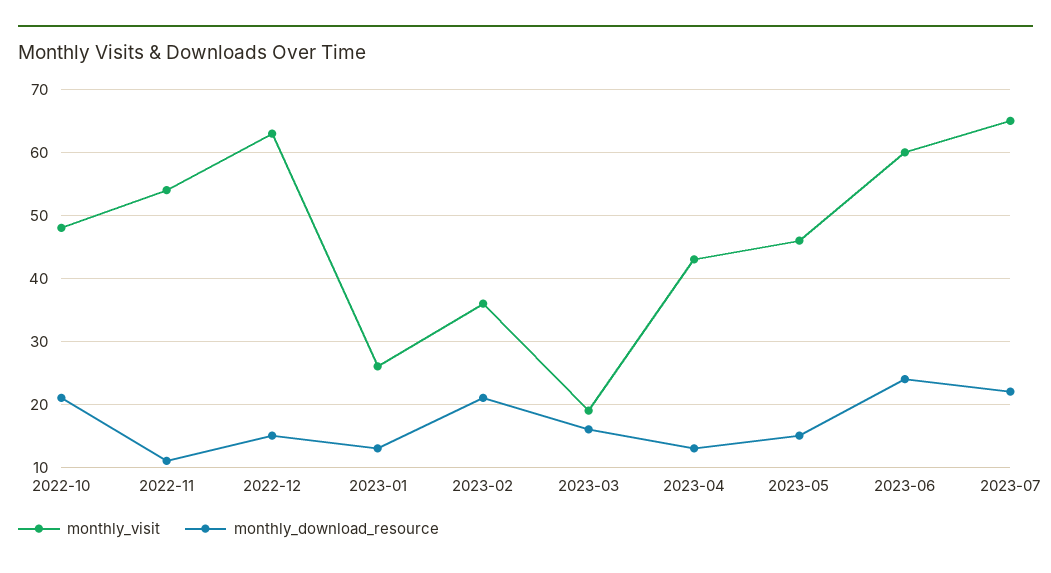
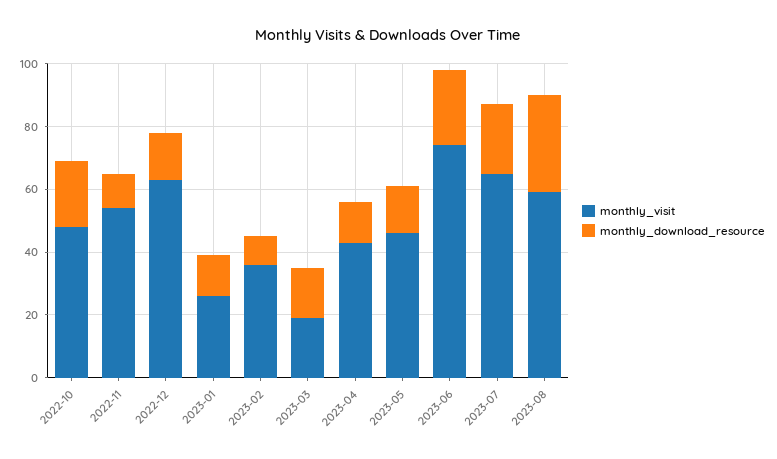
monthly_download_resource, 2023-02: 21 -> 10
monthly_visit, 2023-06: 60 -> 75
monthly_visit, 2023-08: none -> 60
monthly_download_resource, 2023-08: none -> 30

